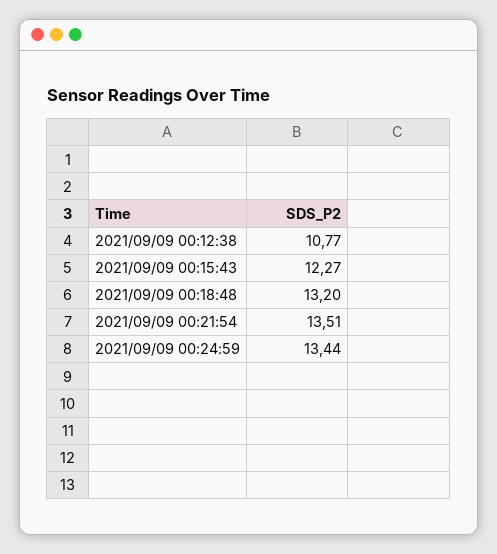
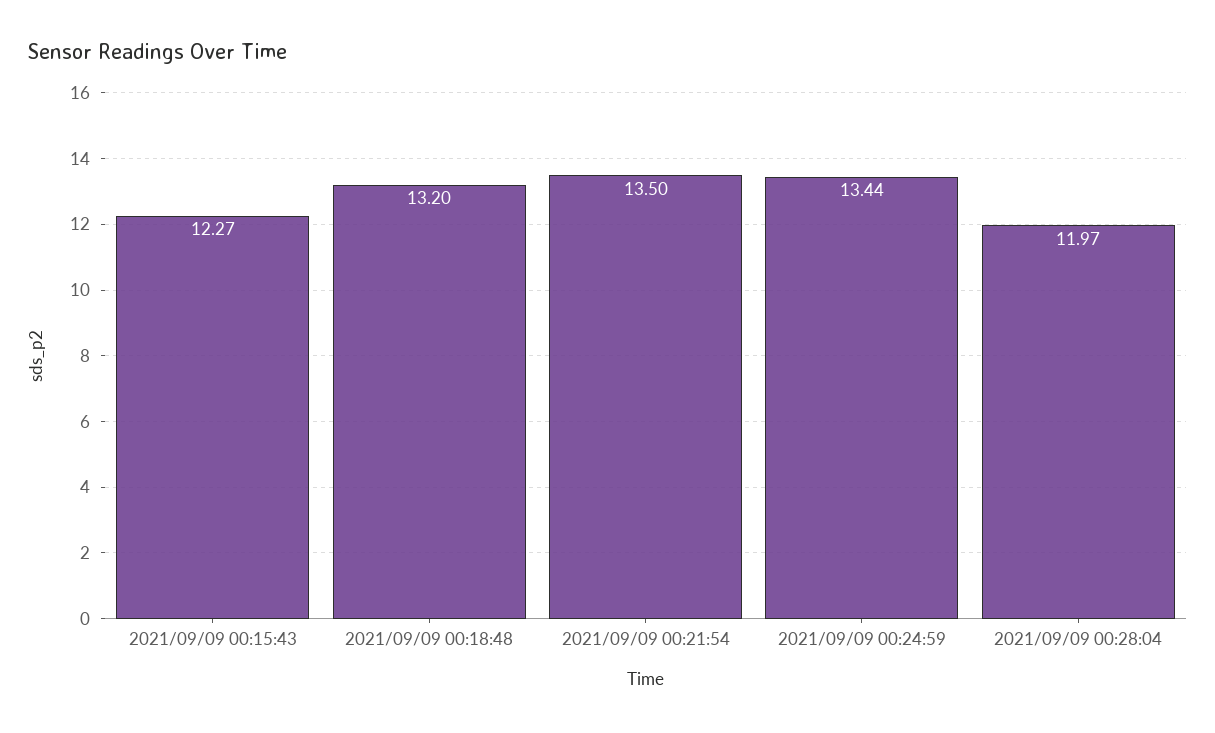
2021/09/09 00:12:38: 10.77 -> none
2021/09/09 00:21:54: 13.51 -> 13.5
2021/09/09 00:28:04: none -> 11.97

